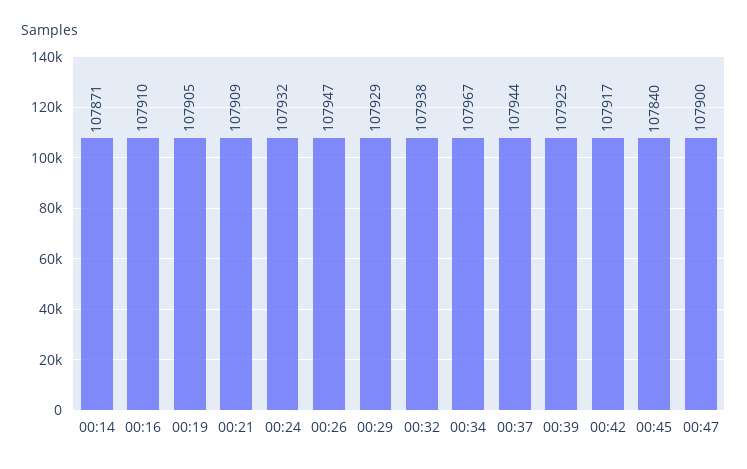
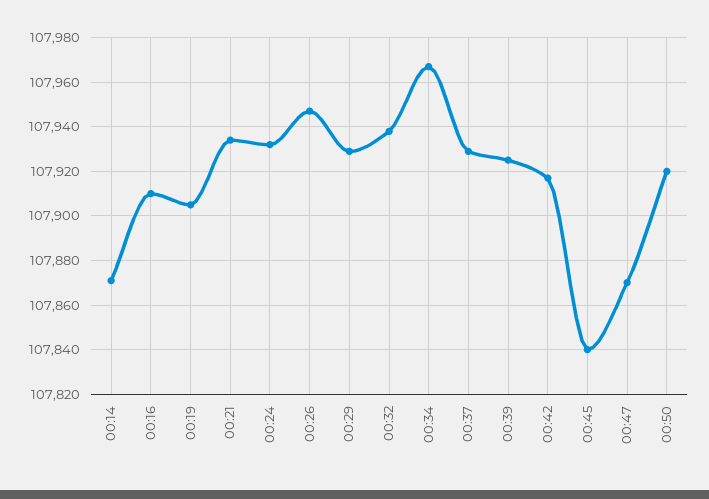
00:21: 107909 -> 107935
00:37: 107944 -> 107930
00:47: 107900 -> 107870
00:50: none -> 107920

